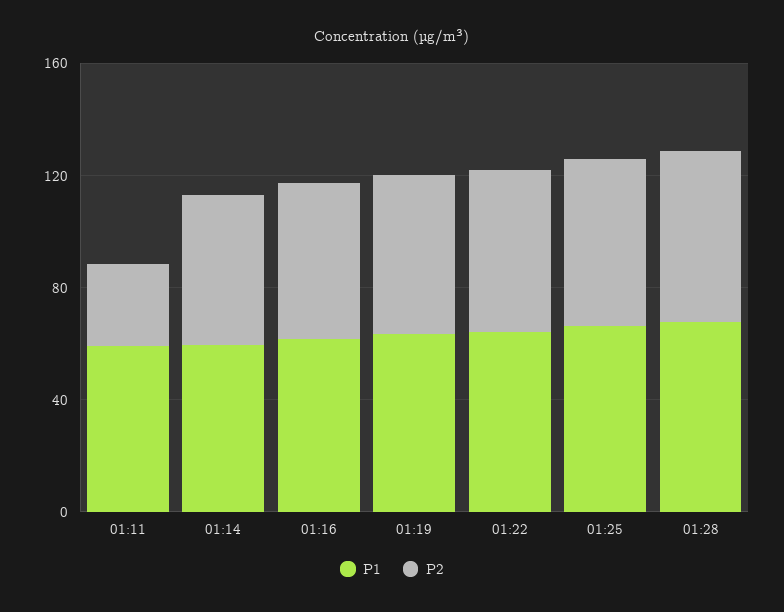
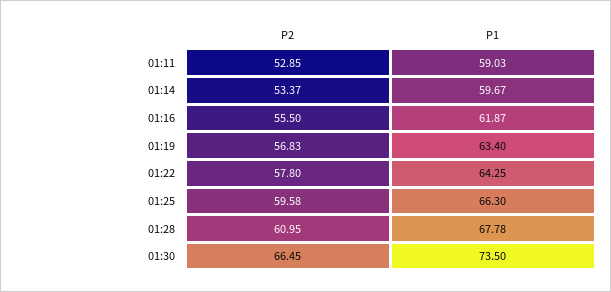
P2, 01:11: 30 -> 52.85
P2, 01:30: none -> 66.45
P1, 01:30: none -> 73.5

